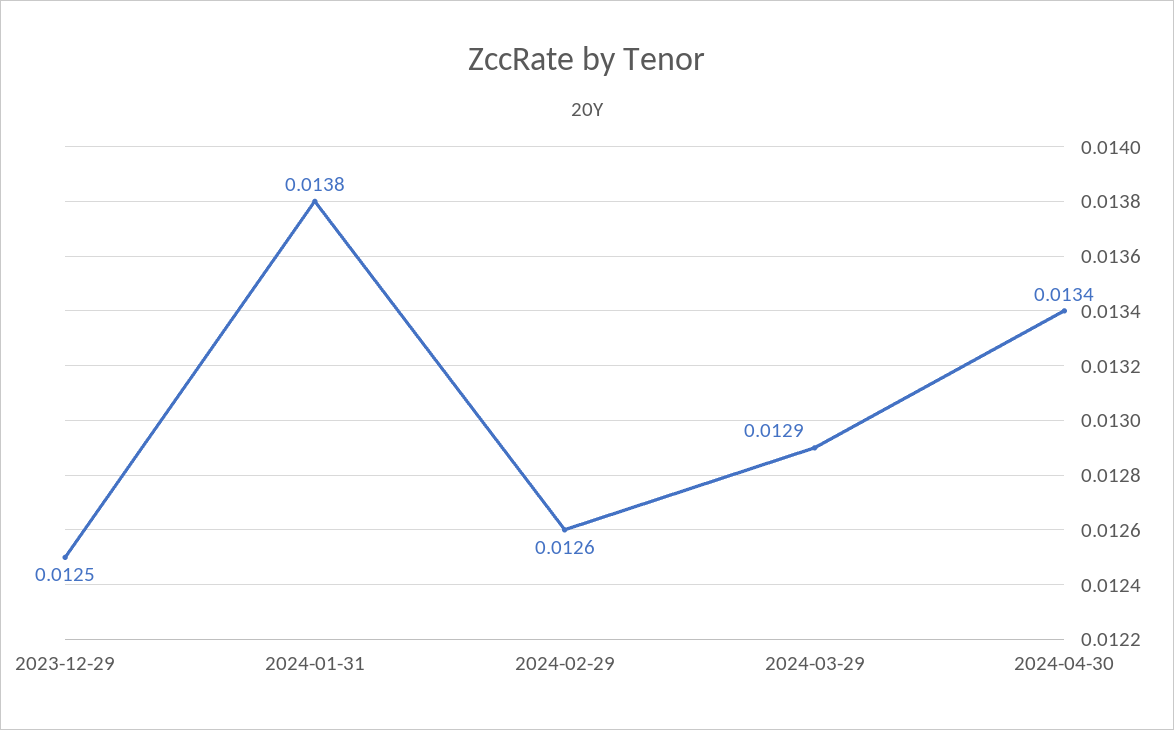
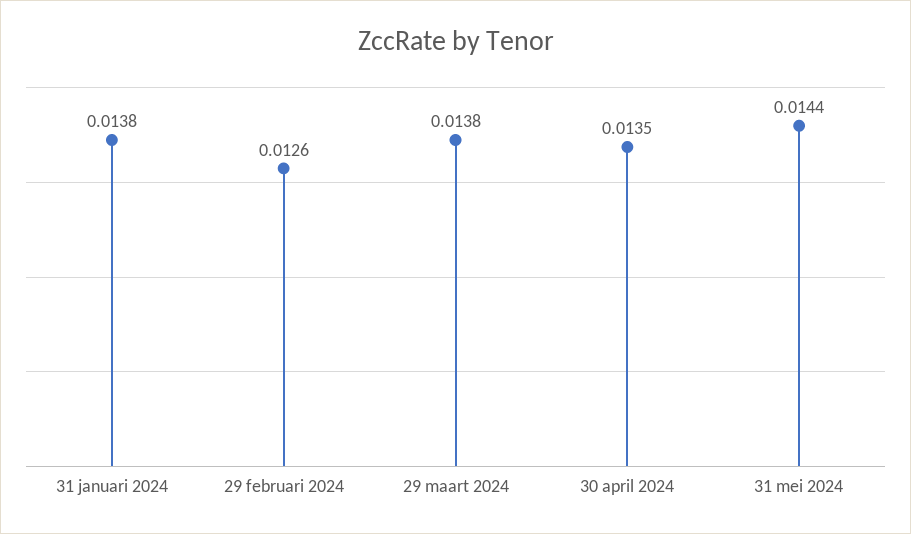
2023-12-29: 0.0125 -> none
2024-03-29: 0.0129 -> 0.0138
2024-04-30: 0.0134 -> 0.0135
31 mei 2024: none -> 0.0144

